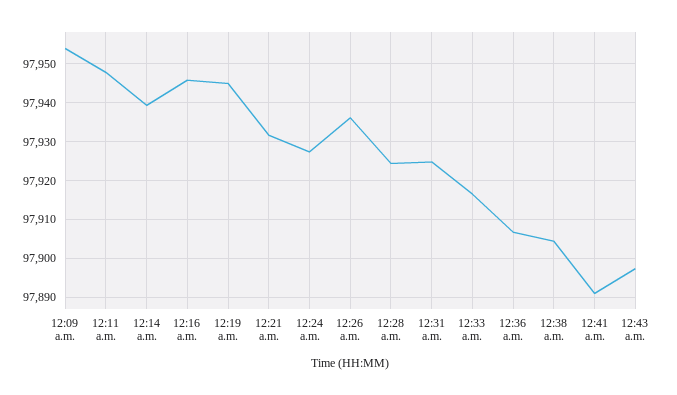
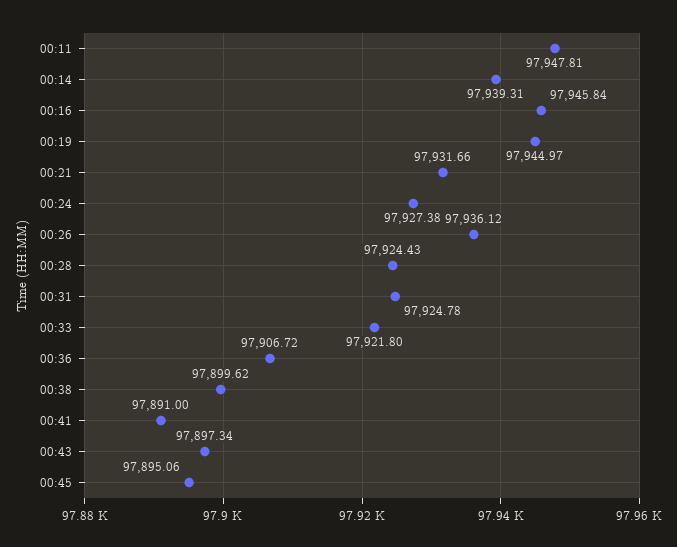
12:09 a.m.: 97954 -> none
12:33 a.m.: 97916 -> 97921.8
12:38 a.m.: 97904 -> 97899.62
00:45: none -> 97895.06

